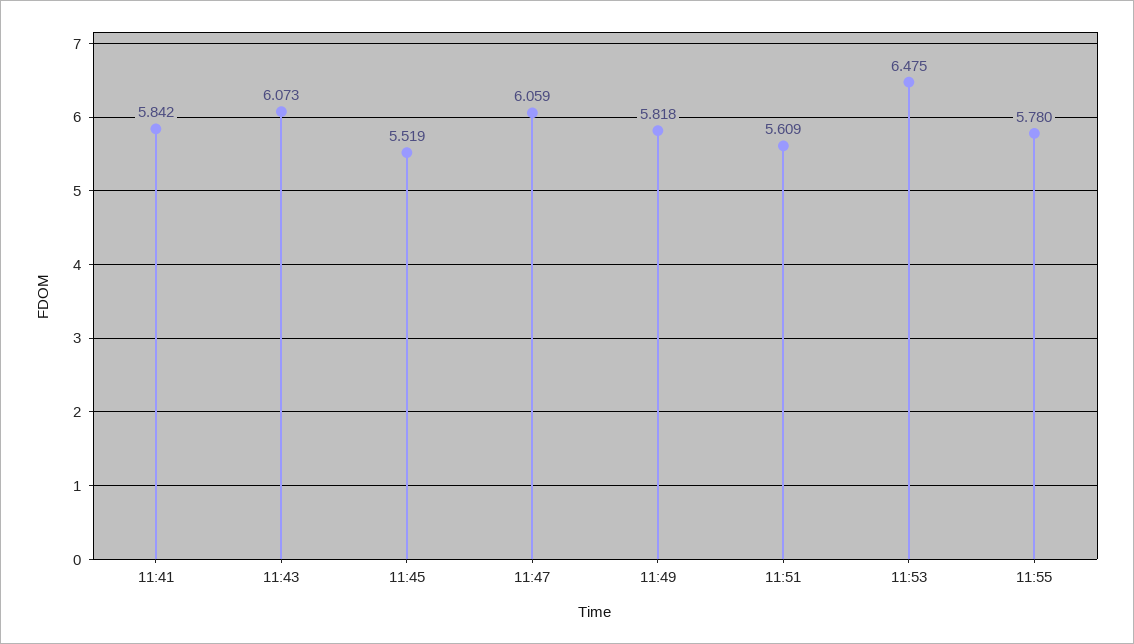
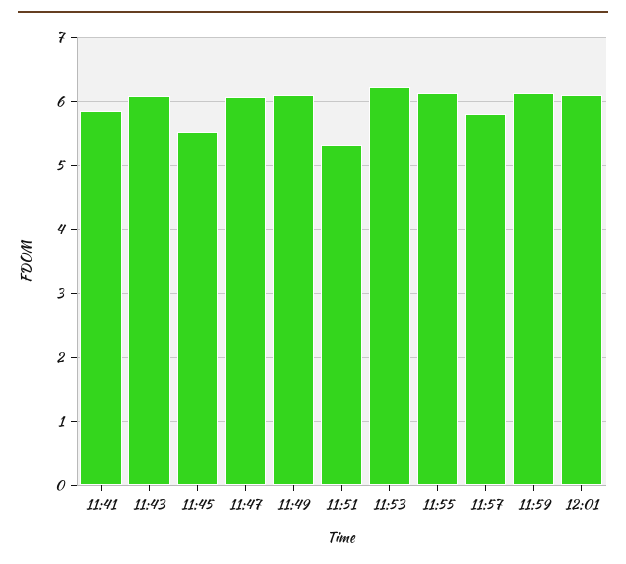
11:49: 5.818 -> 6.1
11:51: 5.609 -> 5.3
11:53: 6.475 -> 6.2
11:55: 5.78 -> 6.1
11:57: none -> 5.8
11:59: none -> 6.1
12:01: none -> 6.1

